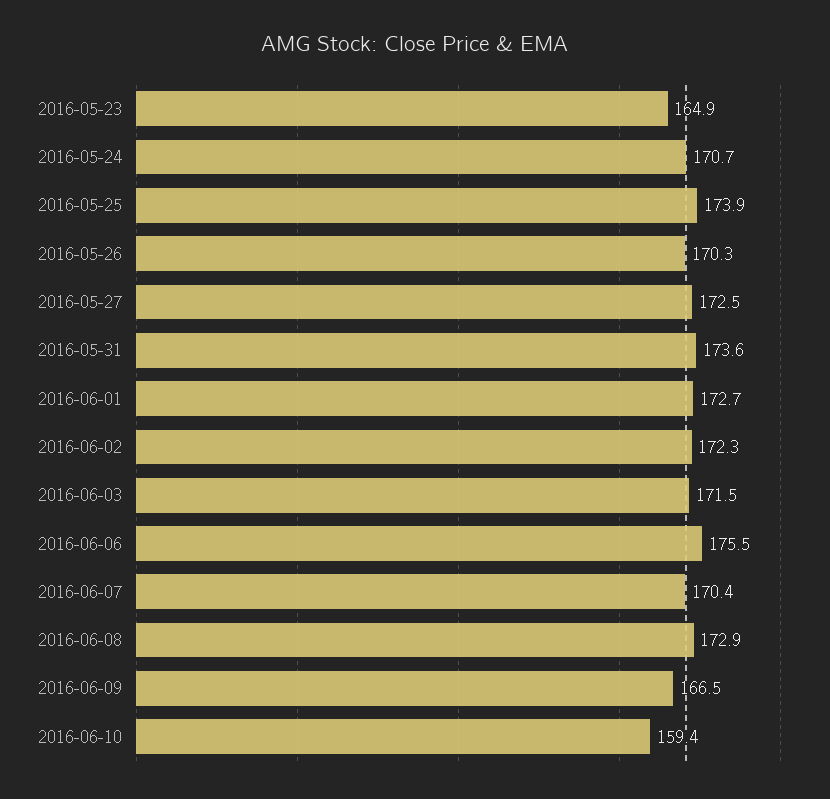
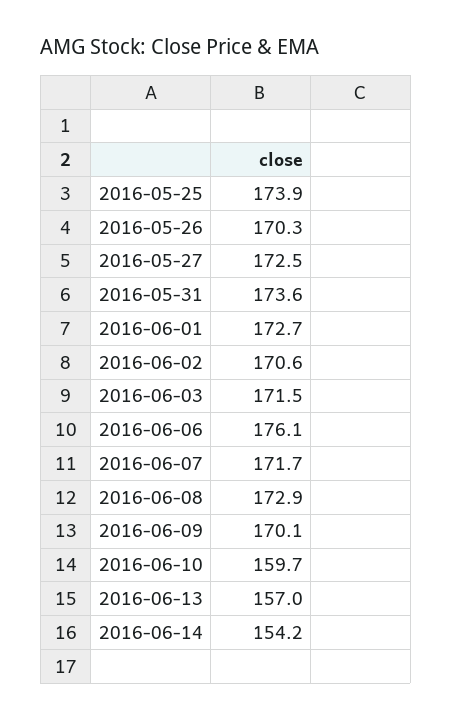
2016-05-23: 164.9 -> none
2016-05-24: 170.7 -> none
2016-06-02: 172.3 -> 170.6
2016-06-06: 175.5 -> 176.1
2016-06-07: 170.4 -> 171.7
2016-06-09: 166.5 -> 170.1
2016-06-10: 159.4 -> 159.7
2016-06-13: none -> 157
2016-06-14: none -> 154.2

